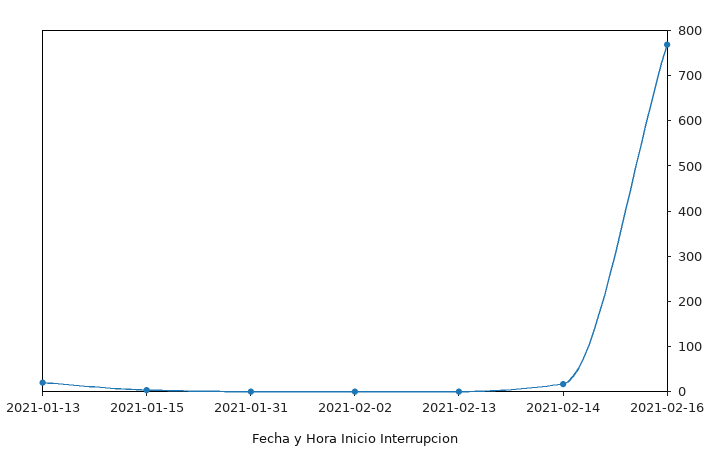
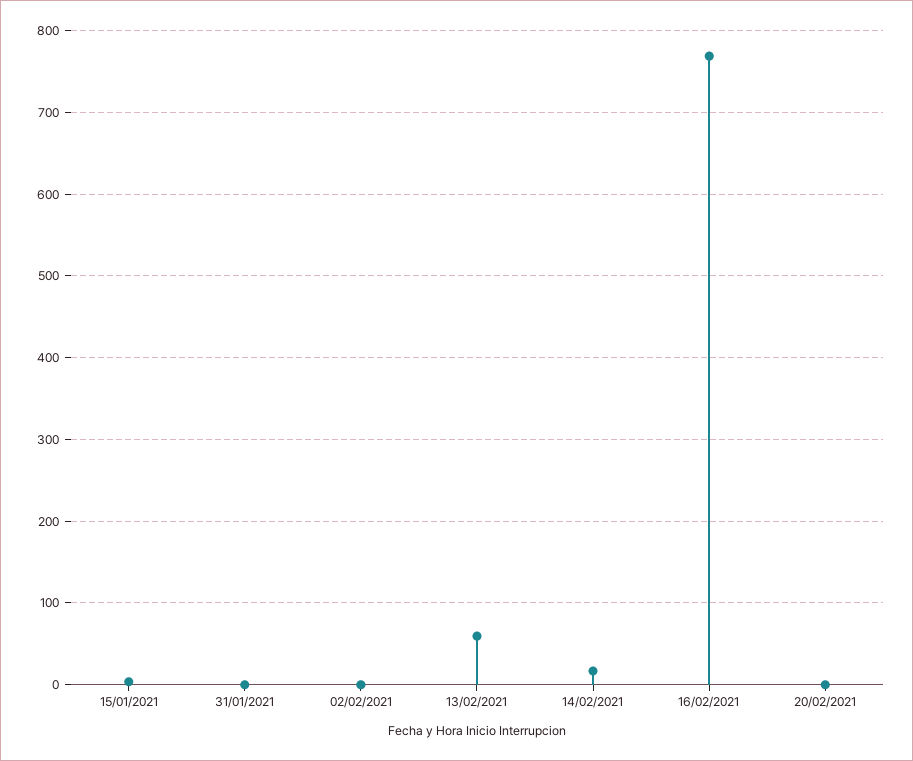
2021-01-13: 20 -> none
2021-02-13: 0 -> 60
20/02/2021: none -> 0

